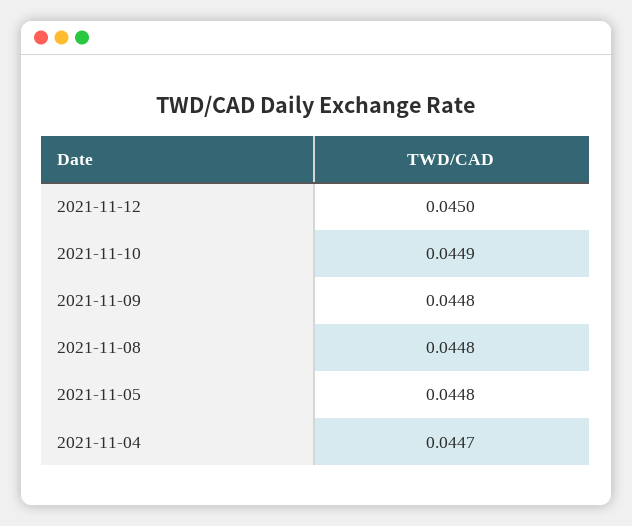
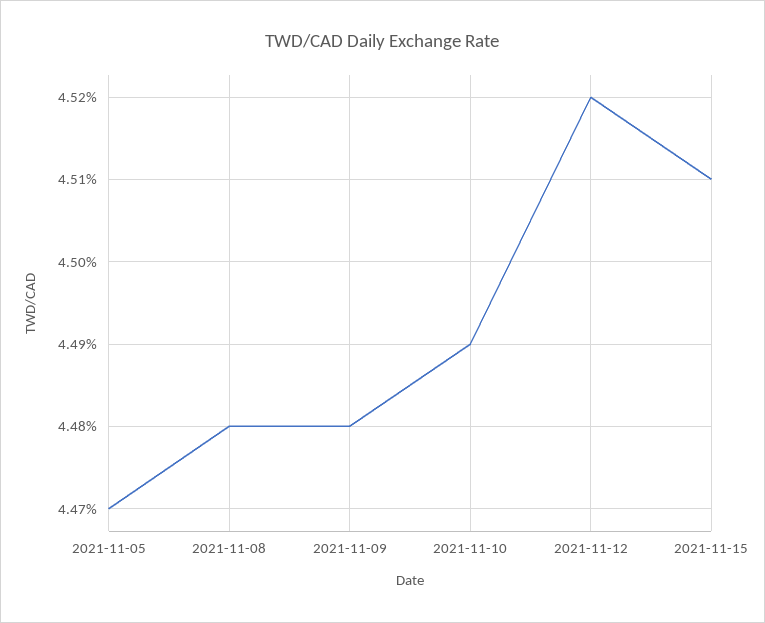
2021-11-12: 0.045 -> 0.0452
2021-11-05: 0.0448 -> 0.0447
2021-11-04: 0.0447 -> none
2021-11-15: none -> 0.0451

